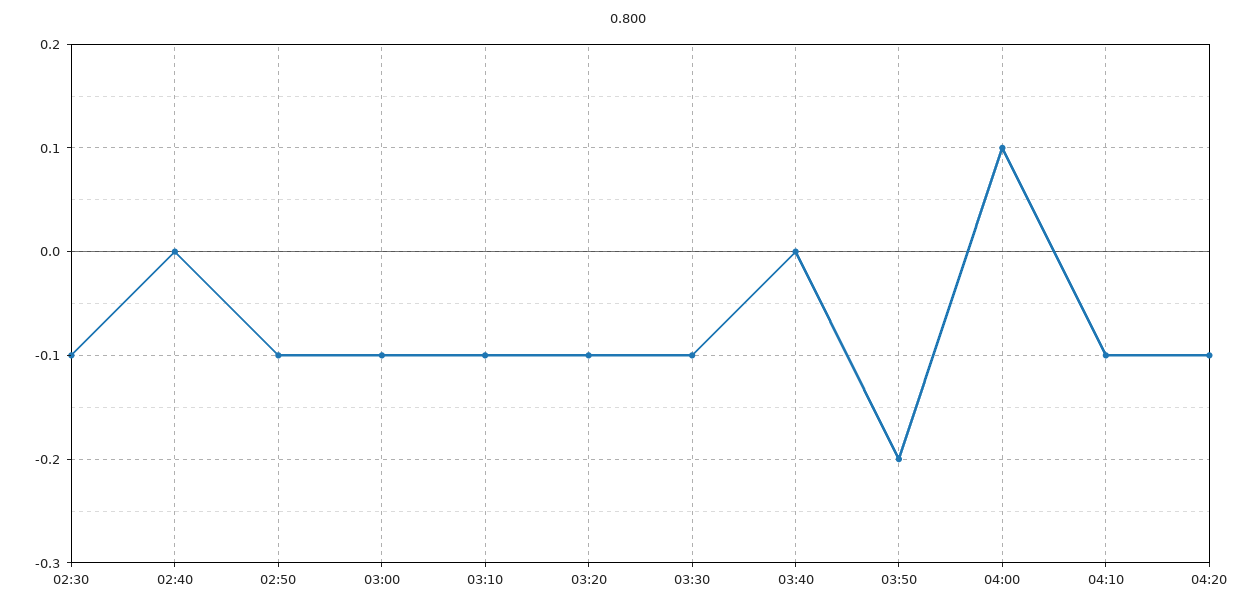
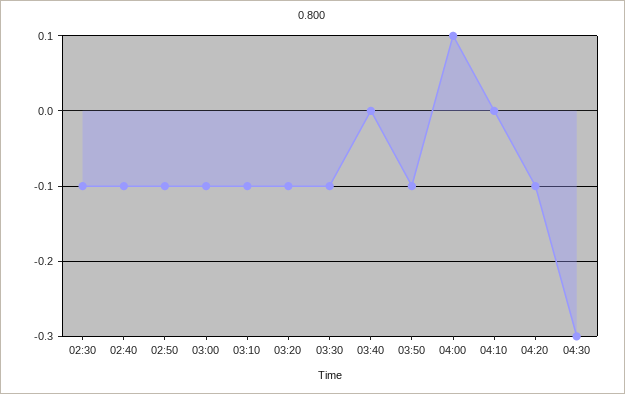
02:40: 0 -> -0.1
03:50: -0.2 -> -0.1
04:10: -0.1 -> 0
04:30: none -> -0.3

